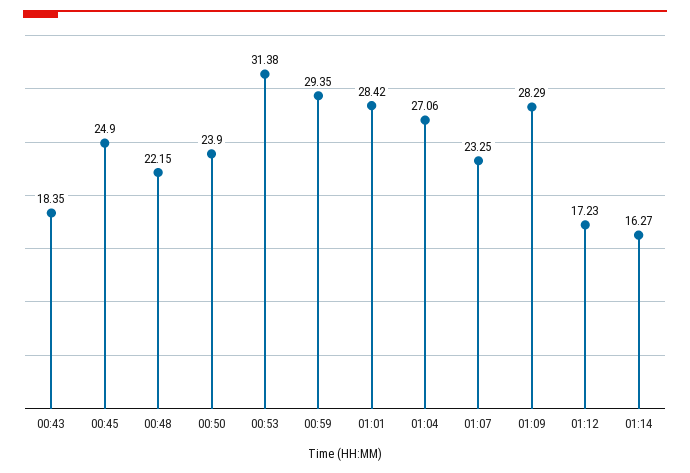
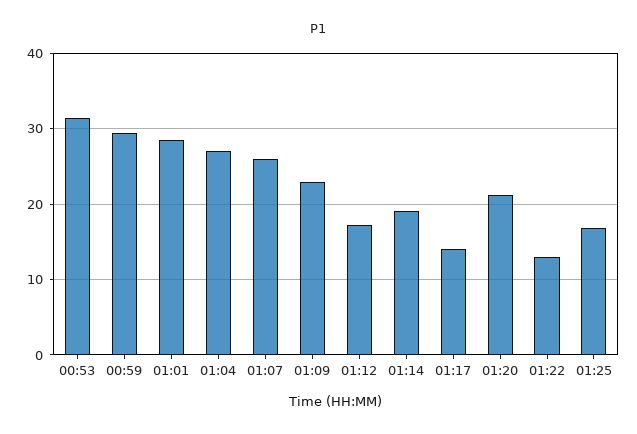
00:43: 18.35 -> none
00:45: 24.9 -> none
00:48: 22.15 -> none
00:50: 23.9 -> none
01:07: 23.25 -> 26
01:09: 28.29 -> 23
01:14: 16.27 -> 19
01:17: none -> 14
01:20: none -> 21
01:22: none -> 13
01:25: none -> 17

